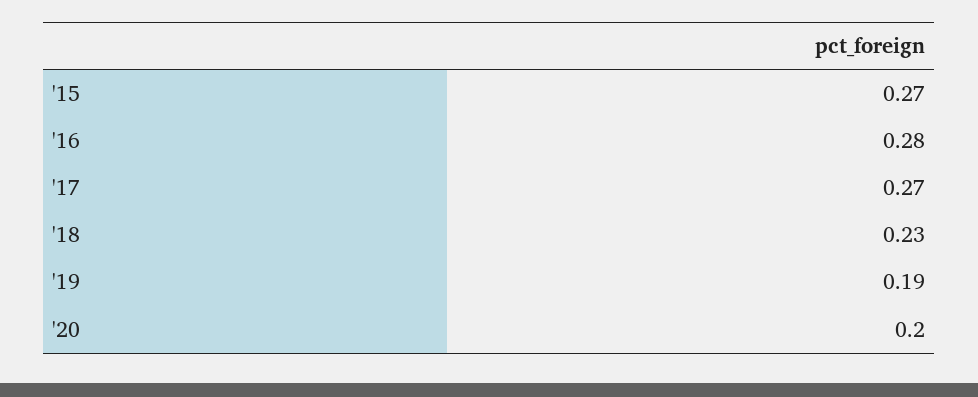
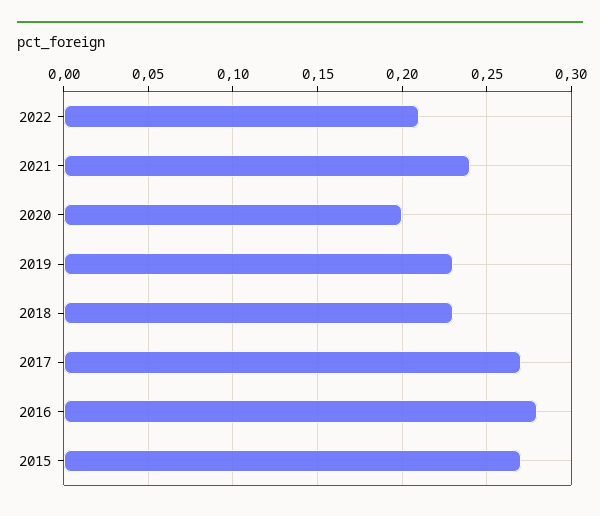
'19: 0.19 -> 0.23
2022: none -> 0.21
2021: none -> 0.24

